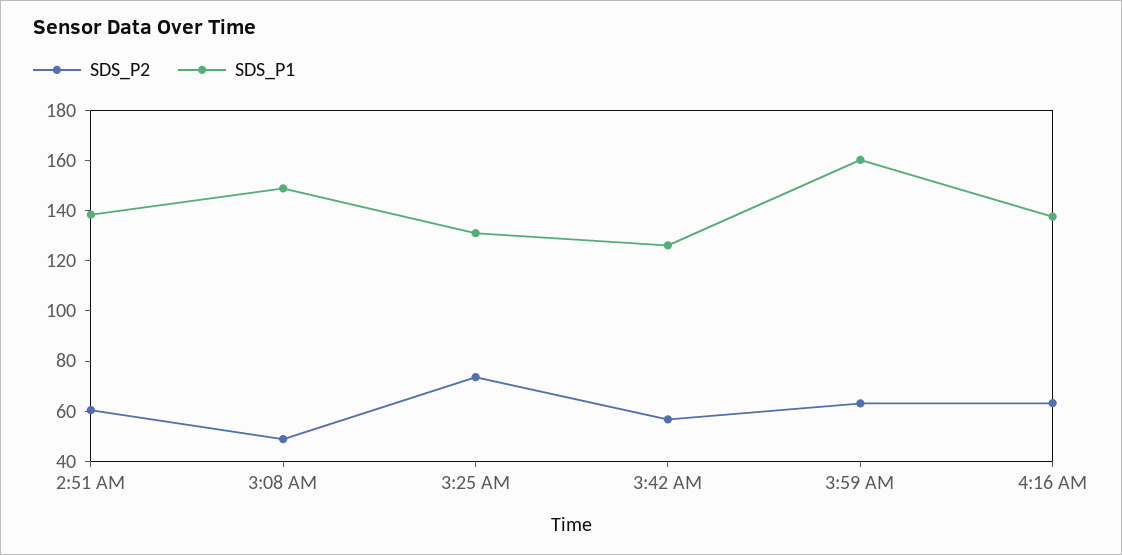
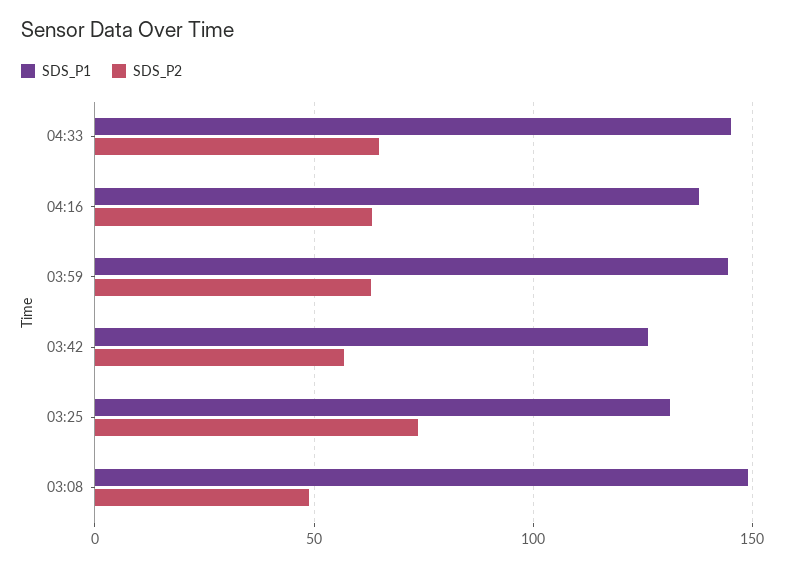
SDS_P2, 2:51 AM: 60 -> none
SDS_P1, 2:51 AM: 140 -> none
SDS_P1, 3:59 AM: 160 -> 145
SDS_P1, 04:33: none -> 145
SDS_P2, 04:33: none -> 65

